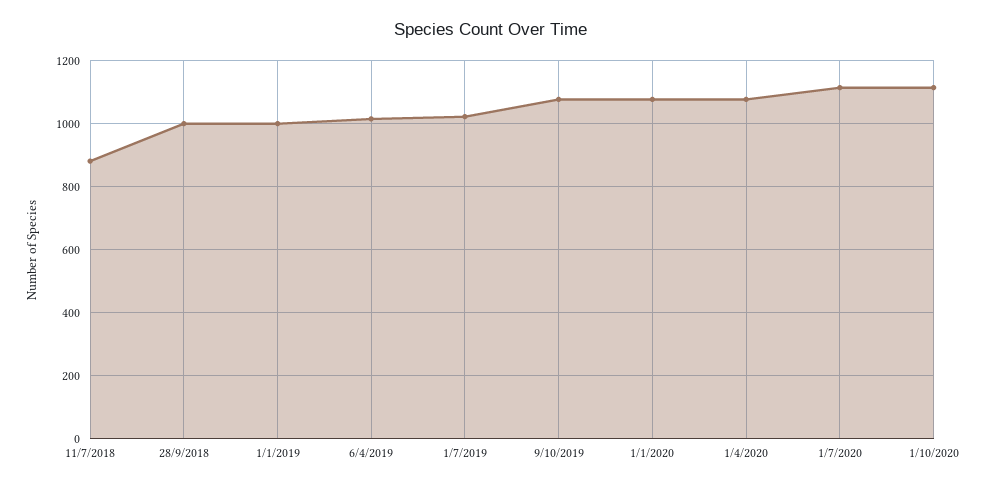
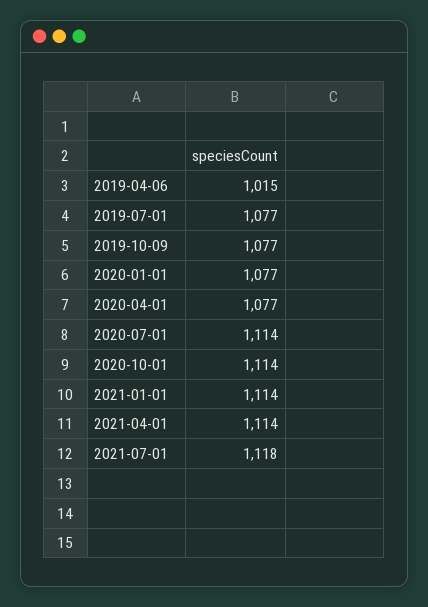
11/7/2018: 880 -> none
28/9/2018: 1000 -> none
1/1/2019: 1000 -> none
1/7/2019: 1020 -> 1077
2021-01-01: none -> 1114
2021-04-01: none -> 1114
2021-07-01: none -> 1118

